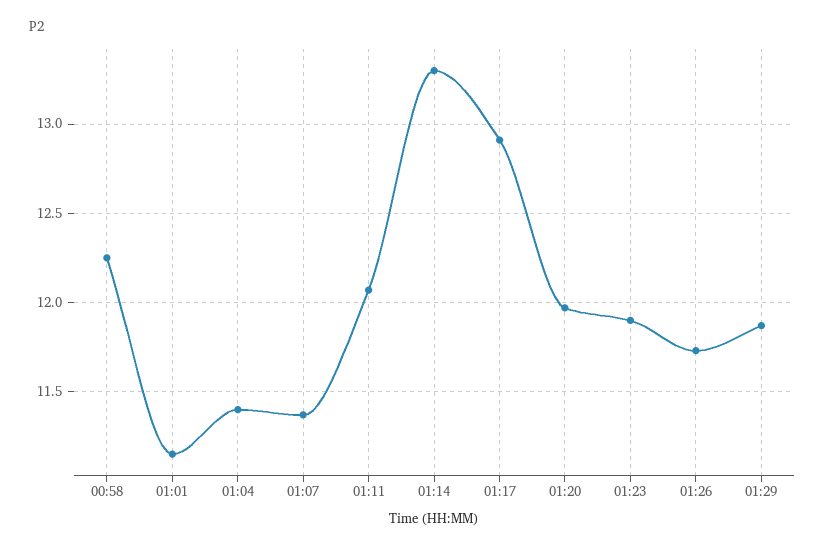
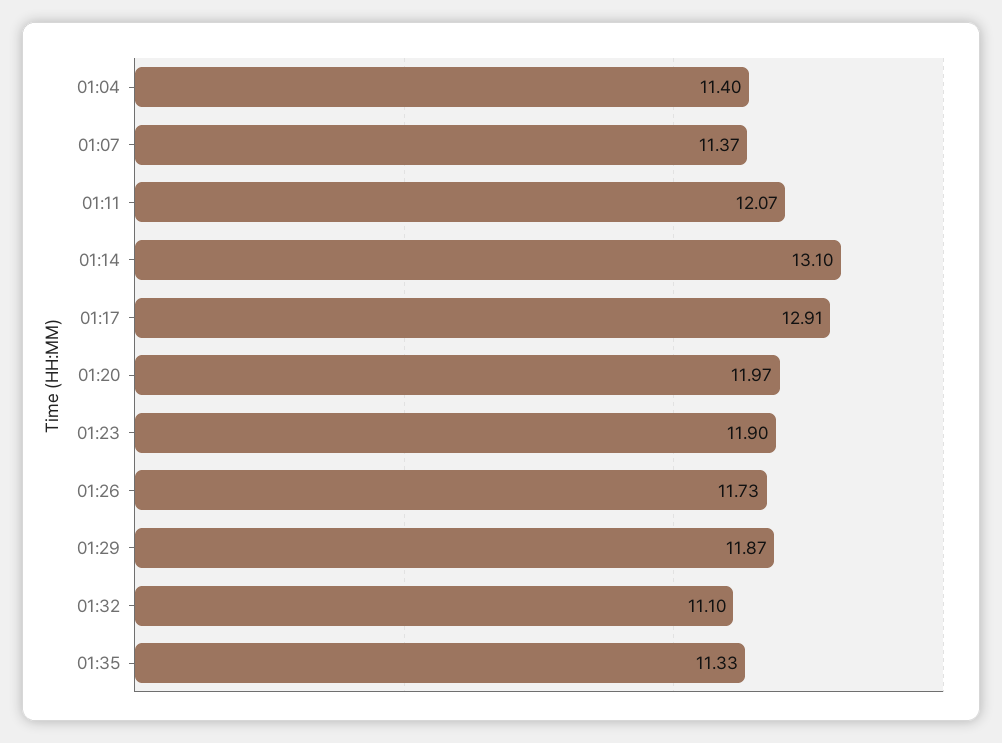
00:58: 12.25 -> none
01:01: 11.15 -> none
01:14: 13.3 -> 13.1
01:32: none -> 11.1
01:35: none -> 11.33

